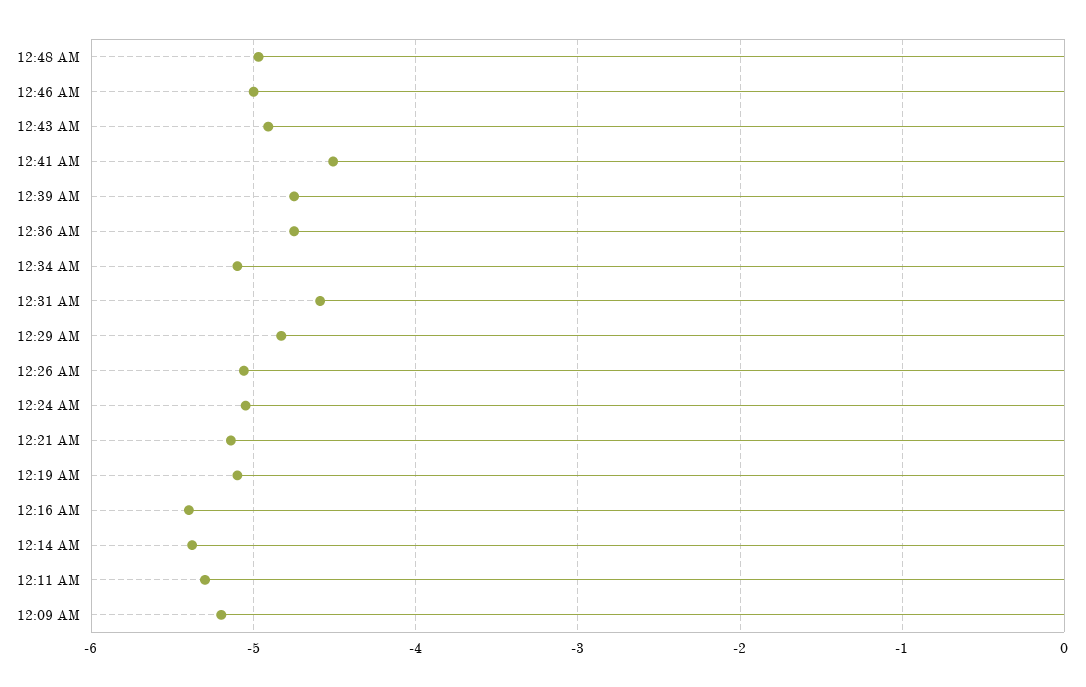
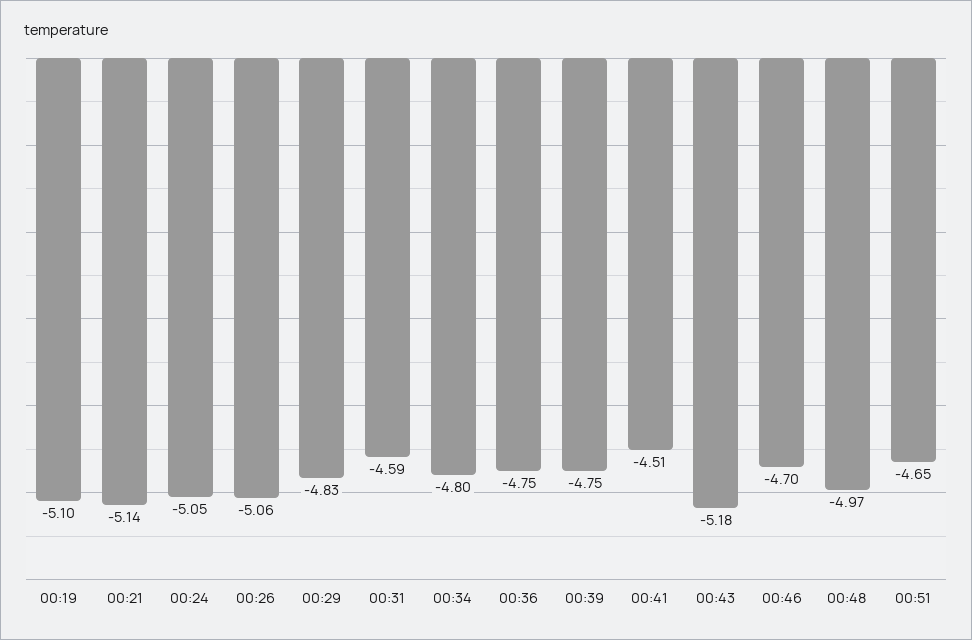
12:46 AM: -5 -> -4.7
12:43 AM: -4.9 -> -5.18
12:34 AM: -5.1 -> -4.8
12:16 AM: -5.4 -> none
12:14 AM: -5.4 -> none
12:11 AM: -5.3 -> none
12:09 AM: -5.2 -> none
00:51: none -> -4.65

